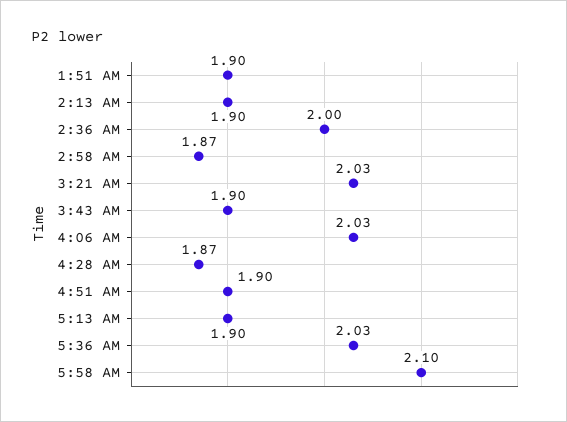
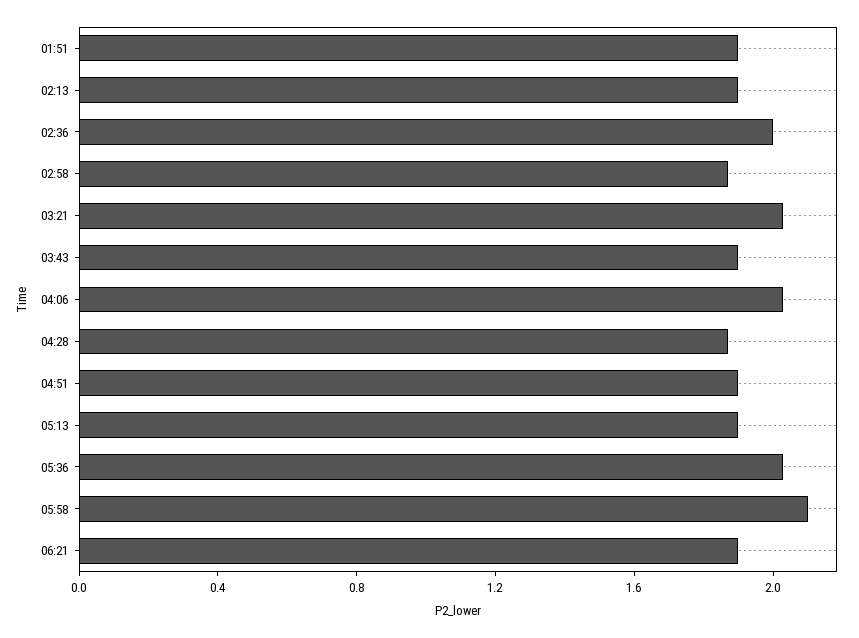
06:21: none -> 1.9

